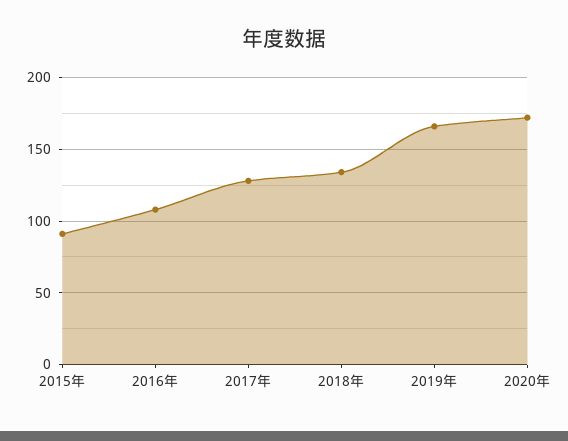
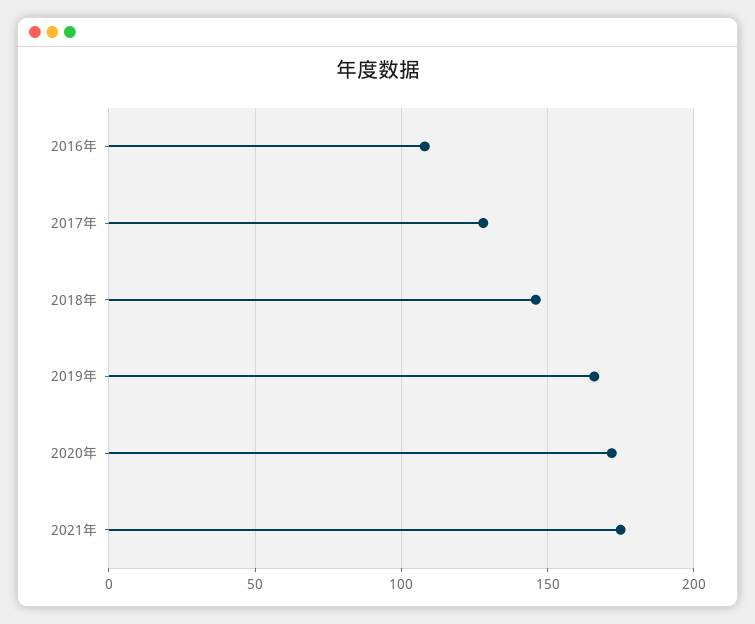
2015年: 90 -> none
2018年: 135 -> 145
2021年: none -> 175

